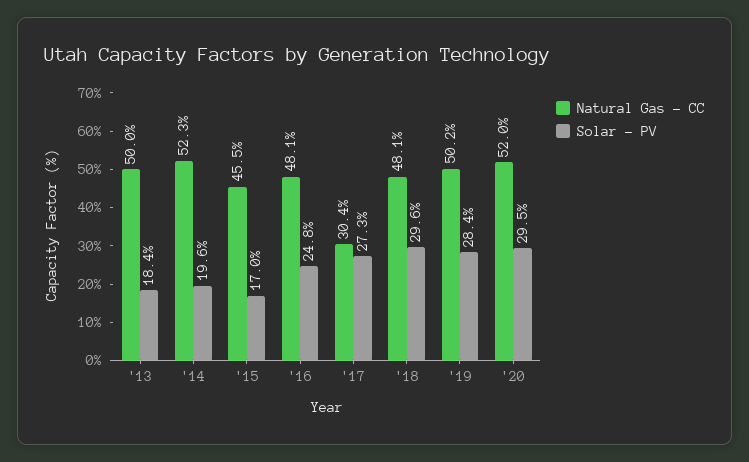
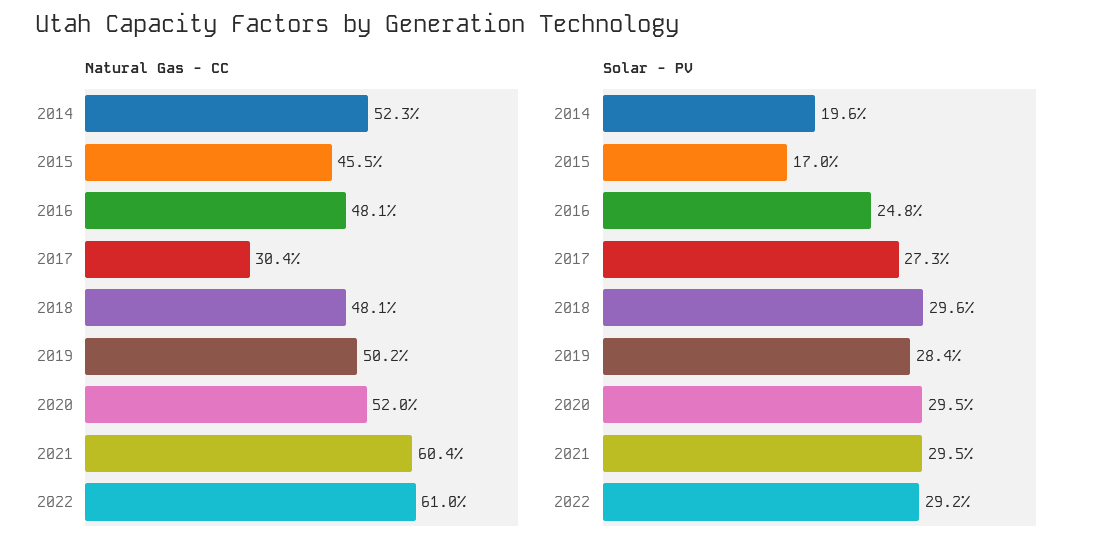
Natural Gas - CC, '13: 50 -> none
Solar - PV, '13: 18.4 -> none
Natural Gas - CC, 2021: none -> 60.4
Natural Gas - CC, 2022: none -> 61
Solar - PV, 2021: none -> 29.5
Solar - PV, 2022: none -> 29.2

